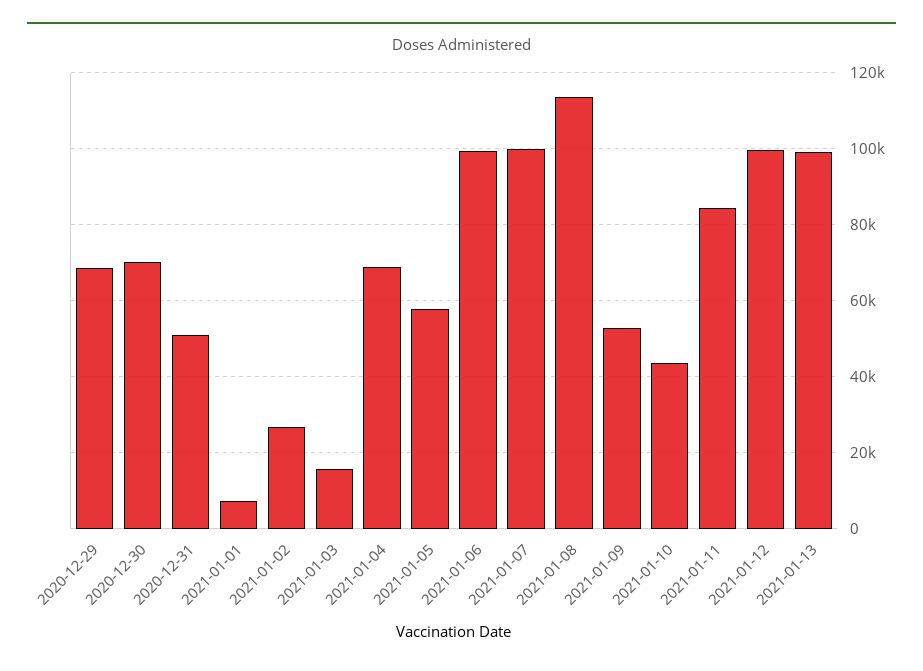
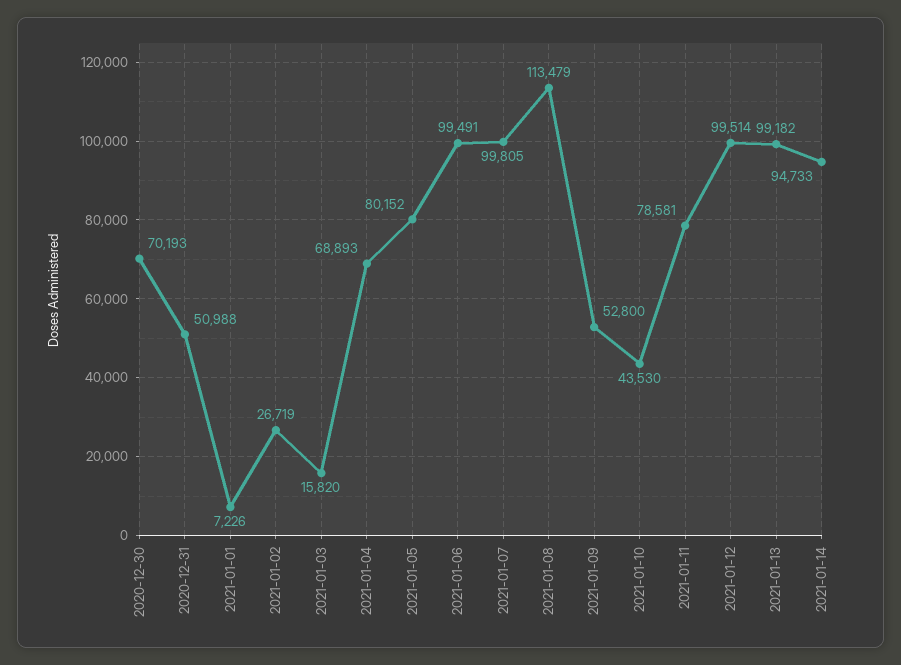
2020-12-29: 68000 -> none
2021-01-05: 58000 -> 80152
2021-01-11: 84000 -> 78581
2021-01-14: none -> 94733

